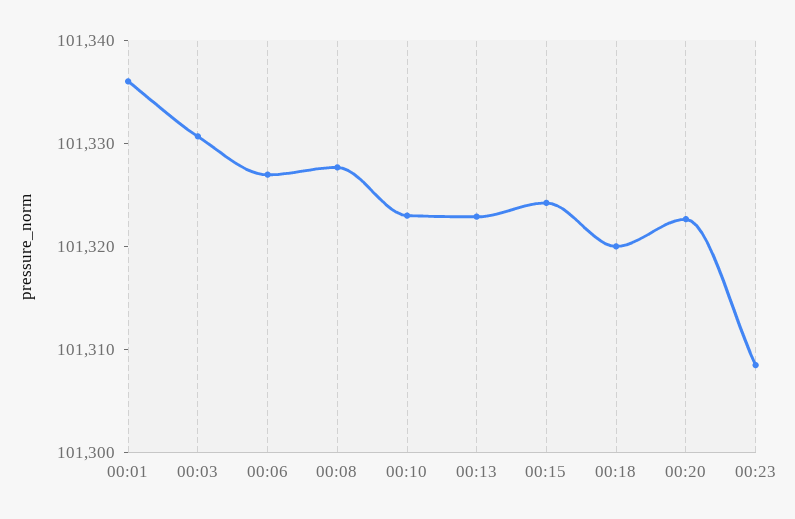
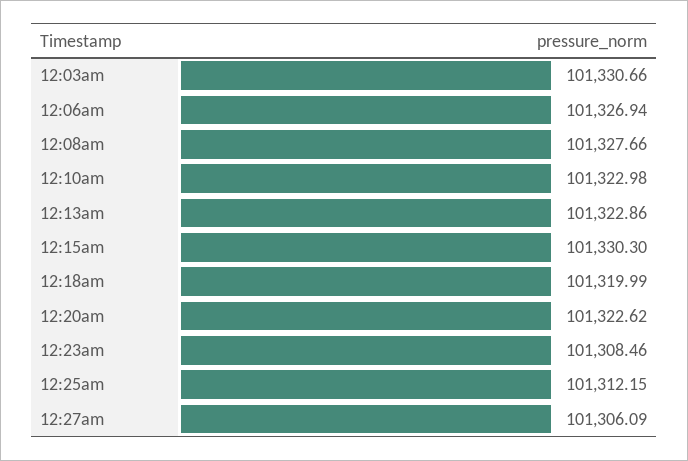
00:01: 101336 -> none
00:15: 101324 -> 101330.3
12:25am: none -> 101312.15
12:27am: none -> 101306.09

